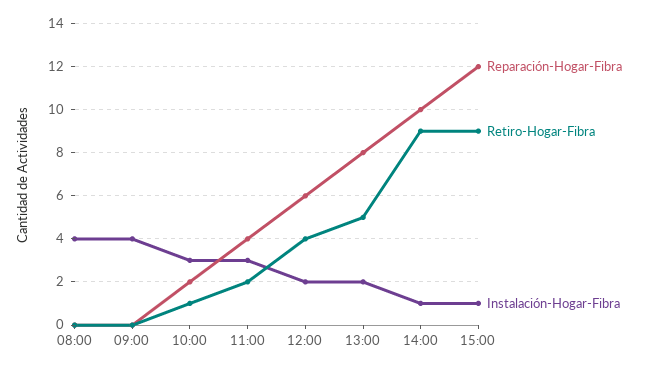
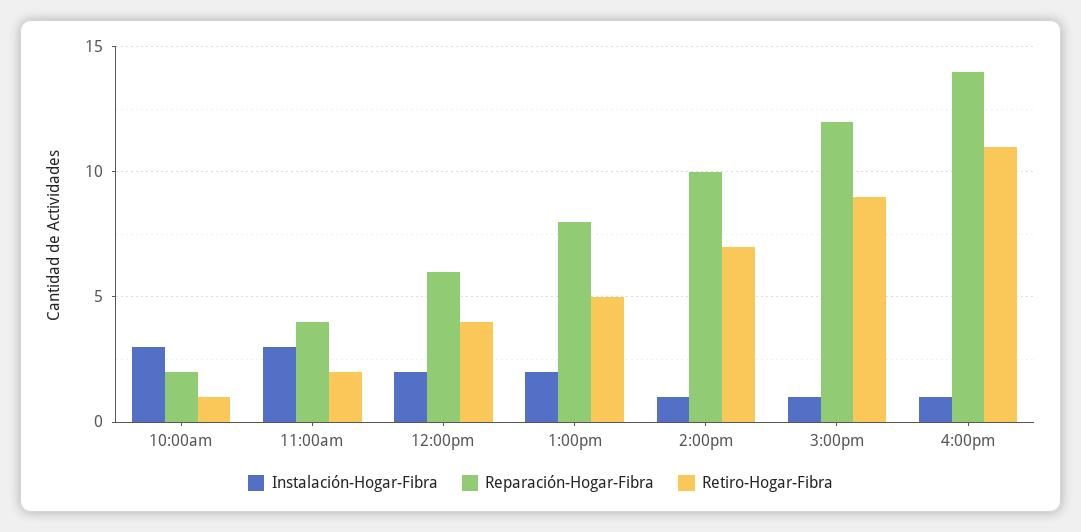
Reparación-Hogar-Fibra, 08:00: 0 -> none
Retiro-Hogar-Fibra, 08:00: 0 -> none
Instalación-Hogar-Fibra, 08:00: 4 -> none
Reparación-Hogar-Fibra, 09:00: 0 -> none
Retiro-Hogar-Fibra, 09:00: 0 -> none
Instalación-Hogar-Fibra, 09:00: 4 -> none
Retiro-Hogar-Fibra, 14:00: 9 -> 7
Instalación-Hogar-Fibra, 4:00pm: none -> 1
Reparación-Hogar-Fibra, 4:00pm: none -> 14
Retiro-Hogar-Fibra, 4:00pm: none -> 11

